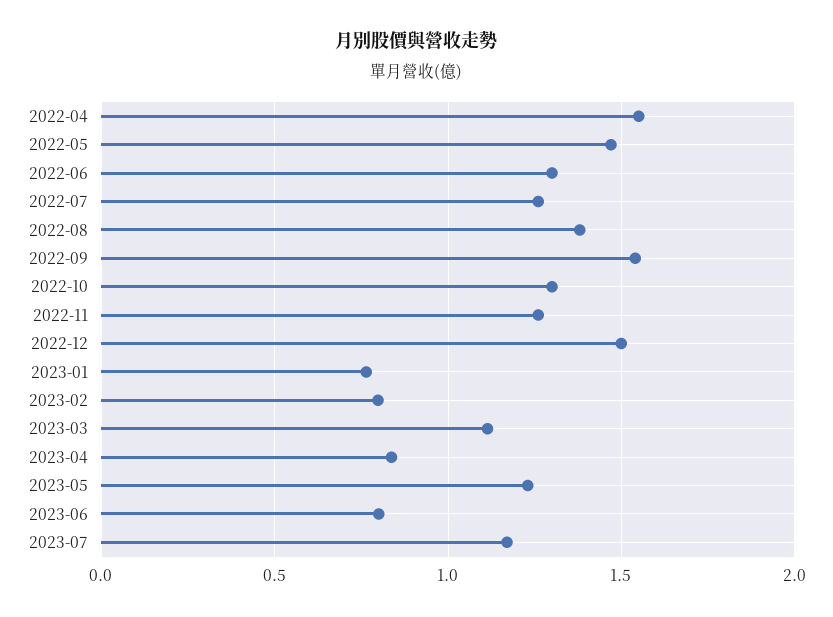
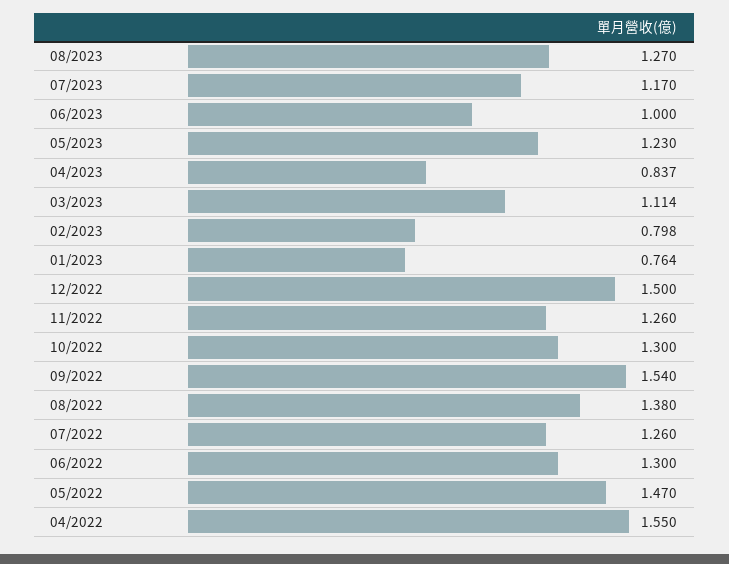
2023-06: 0.8 -> 1
08/2023: none -> 1.27

